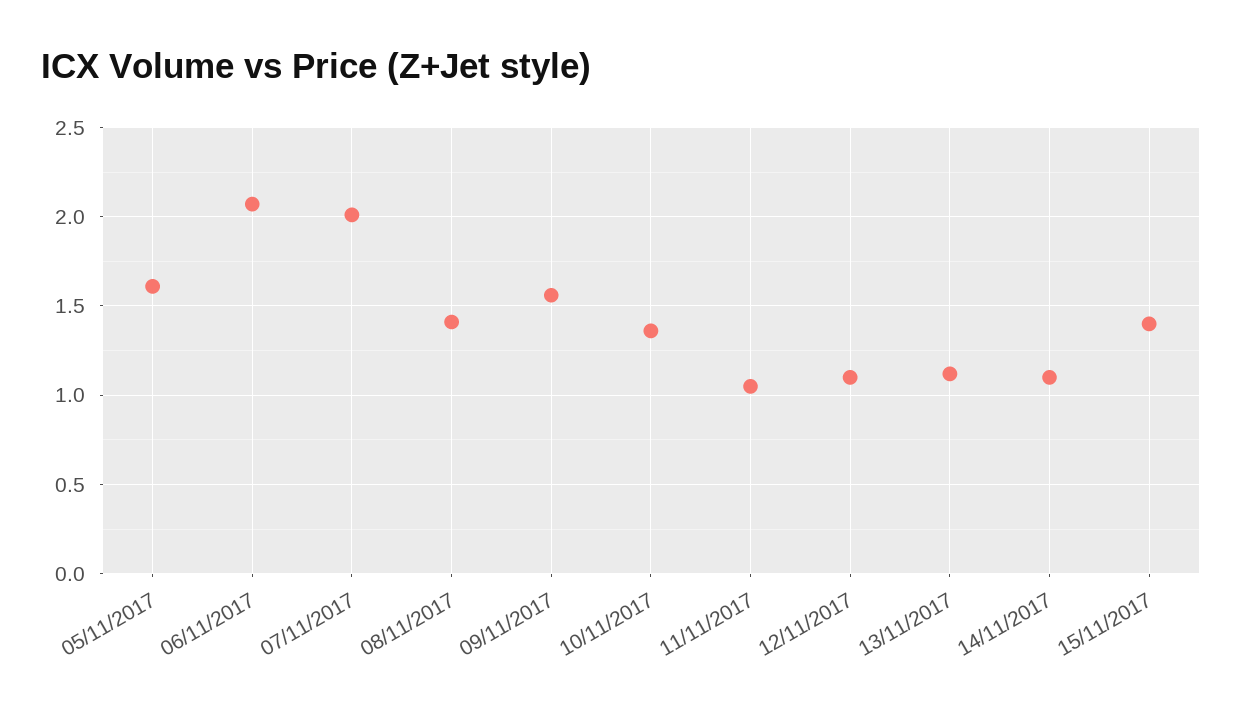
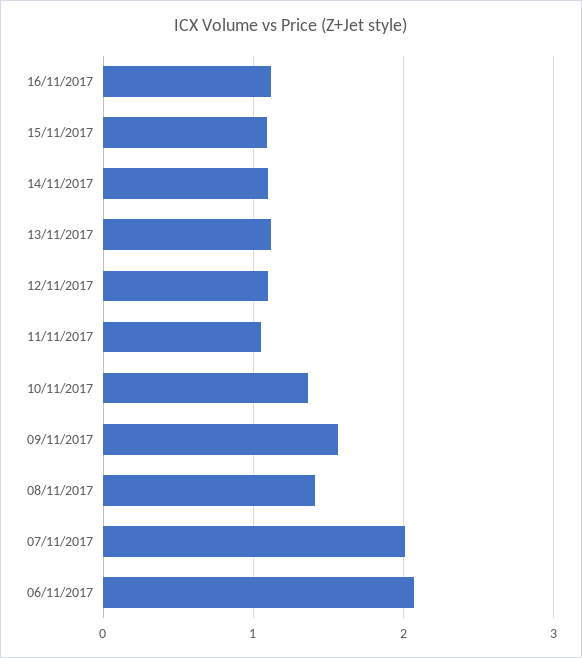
05/11/2017: 1.6 -> none
15/11/2017: 1.4 -> 1.1
16/11/2017: none -> 1.1

